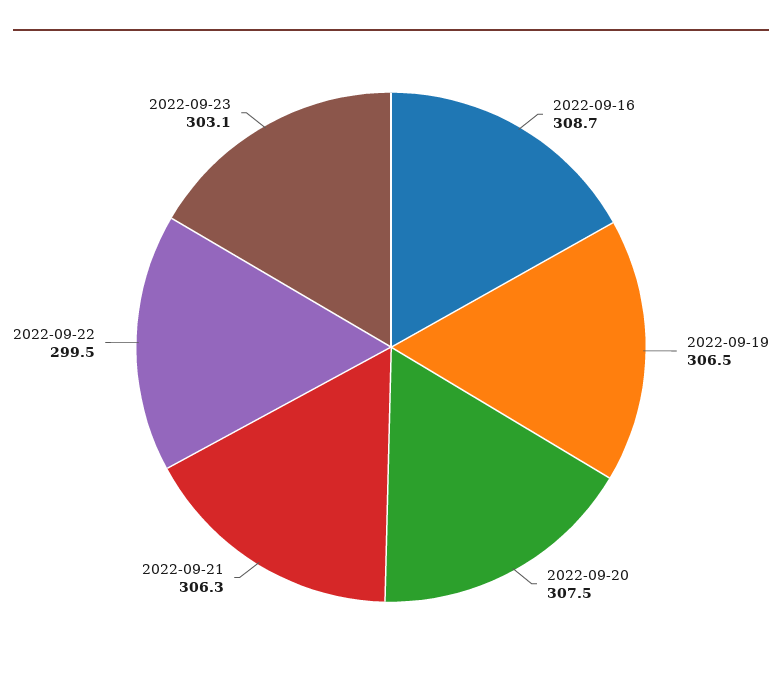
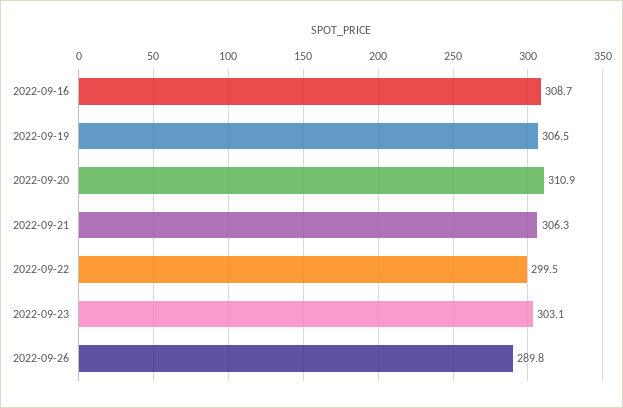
2022-09-20: 307.5 -> 310.9
2022-09-26: none -> 289.8

